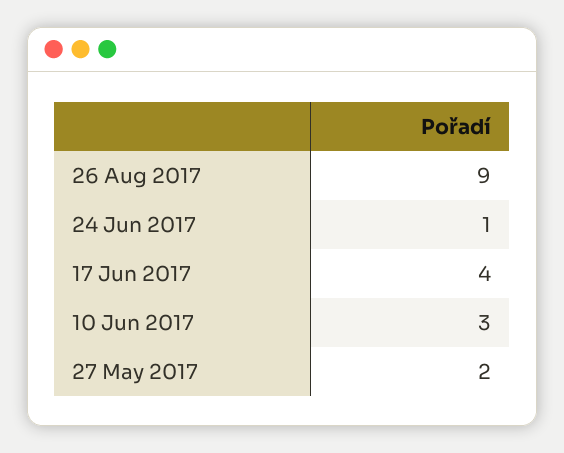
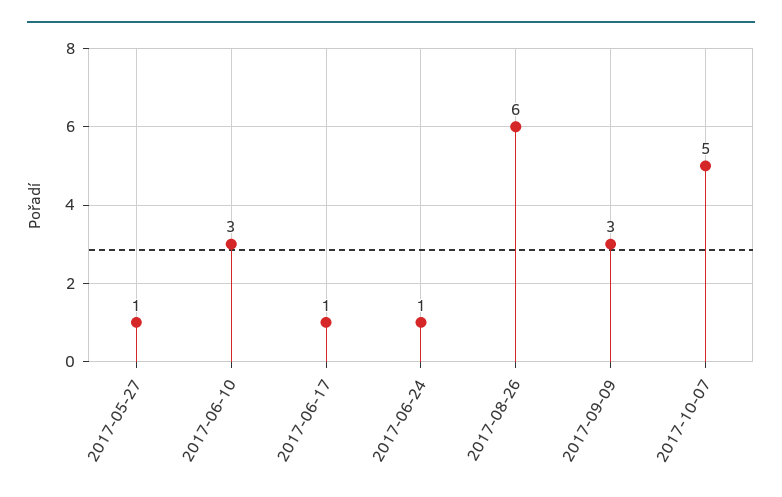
26 Aug 2017: 9 -> 6
17 Jun 2017: 4 -> 1
27 May 2017: 2 -> 1
2017-09-09: none -> 3
2017-10-07: none -> 5

